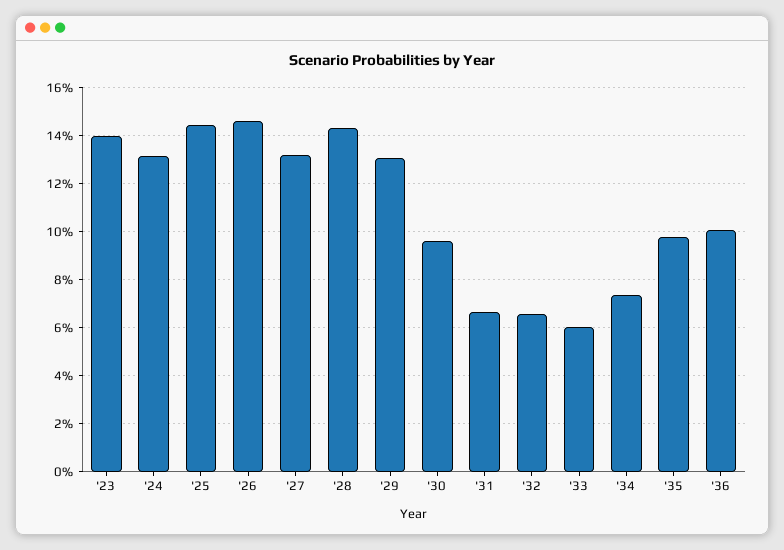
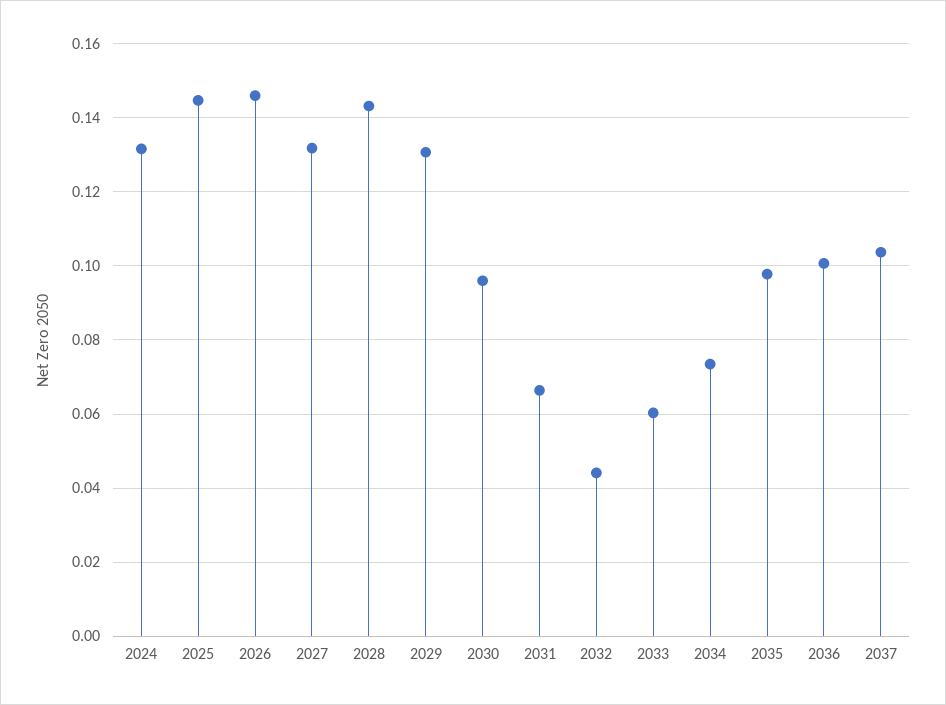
'23: 0.14 -> none
'32: 0.065 -> 0.044
2037: none -> 0.104

